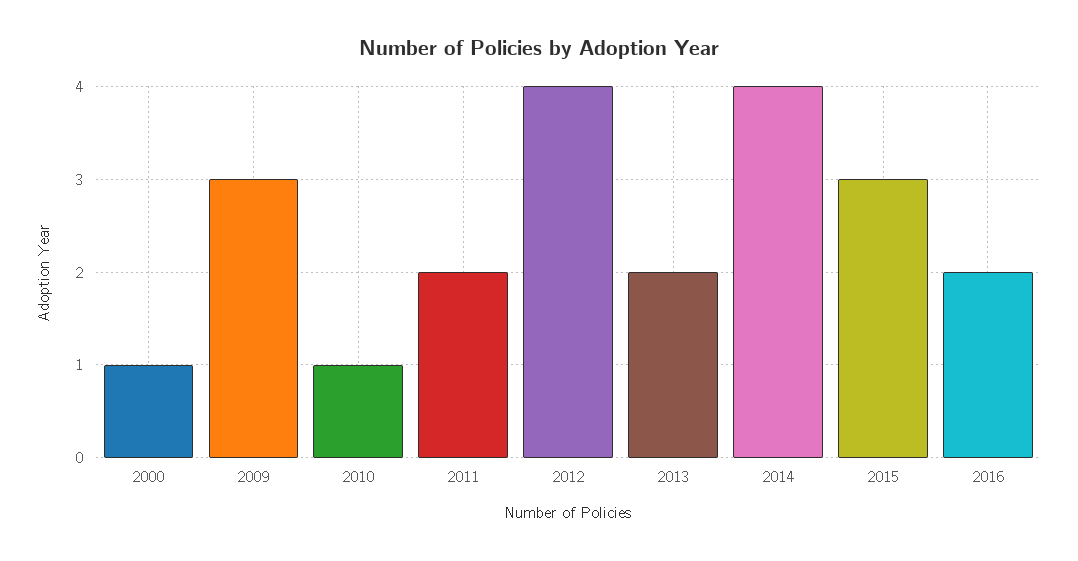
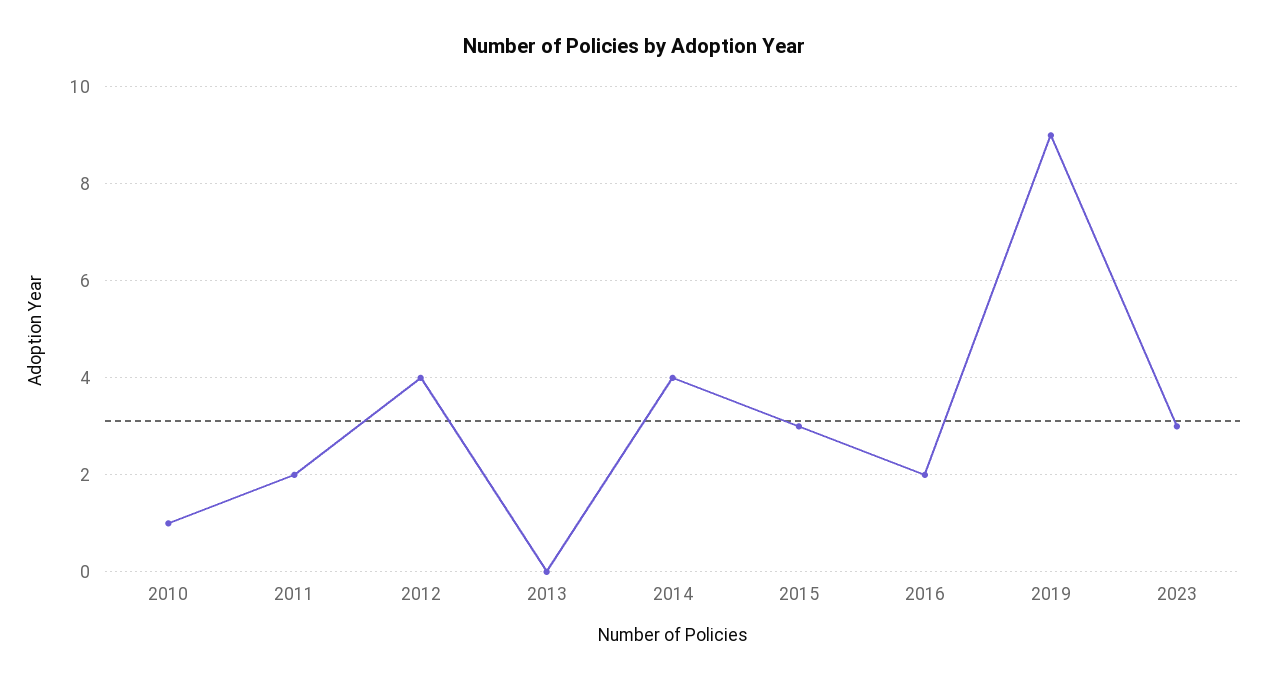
2000: 1 -> none
2009: 3 -> none
2013: 2 -> 0
2019: none -> 9
2023: none -> 3

